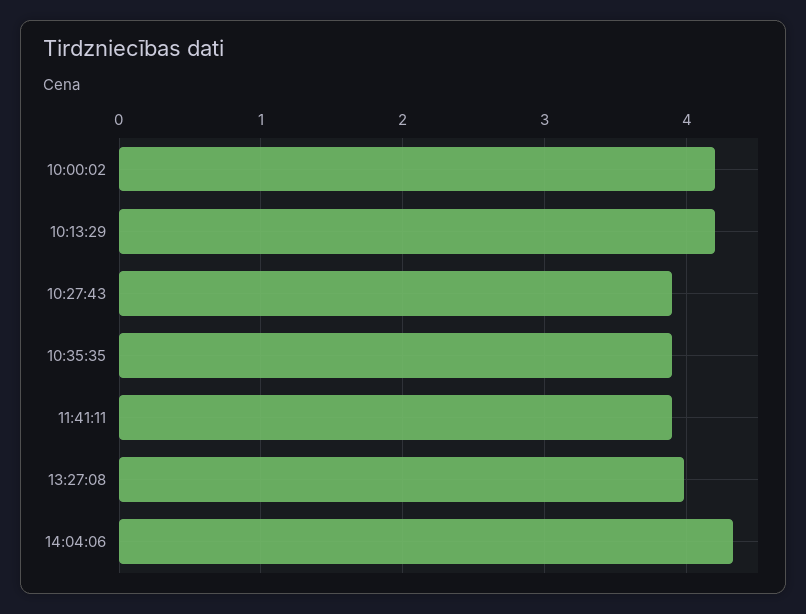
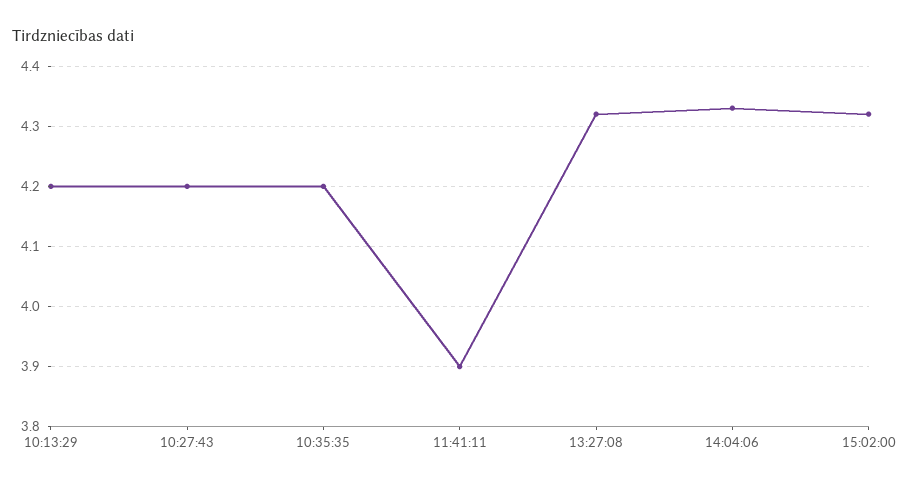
10:00:02: 4.2 -> none
10:27:43: 3.9 -> 4.2
10:35:35: 3.9 -> 4.2
13:27:08: 4 -> 4.32
15:02:00: none -> 4.32

